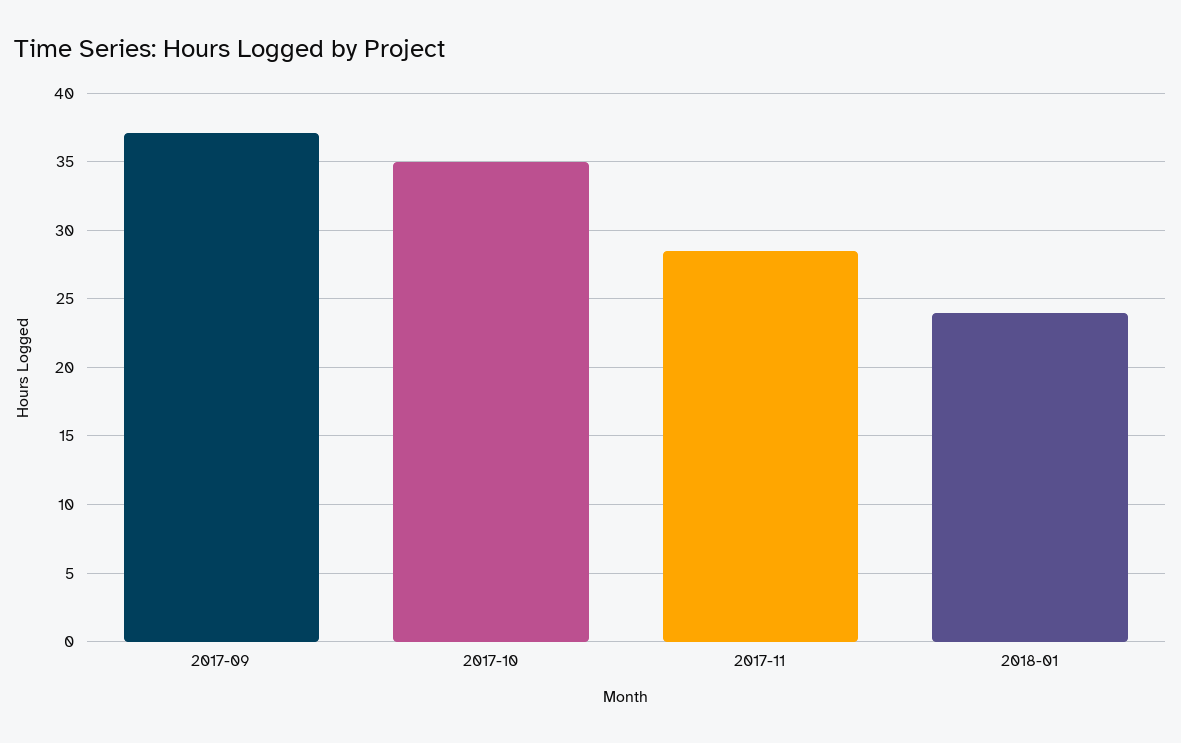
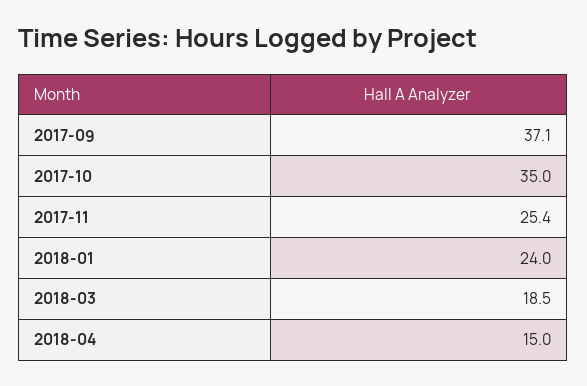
2017-11: 28.5 -> 25.4
2018-03: none -> 18.5
2018-04: none -> 15

